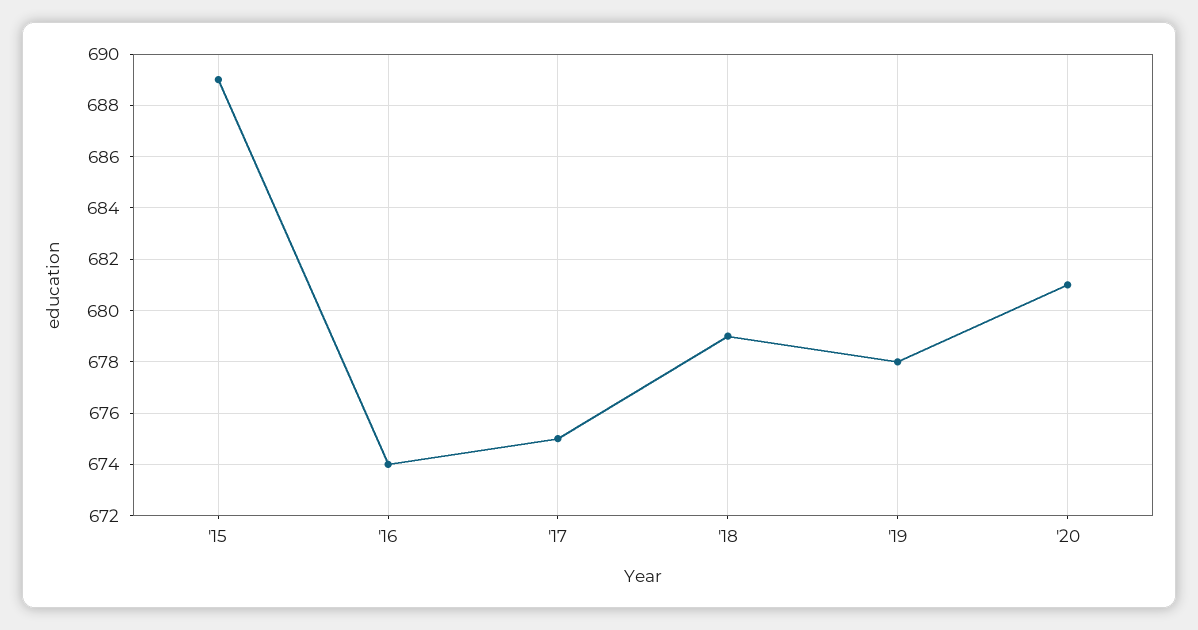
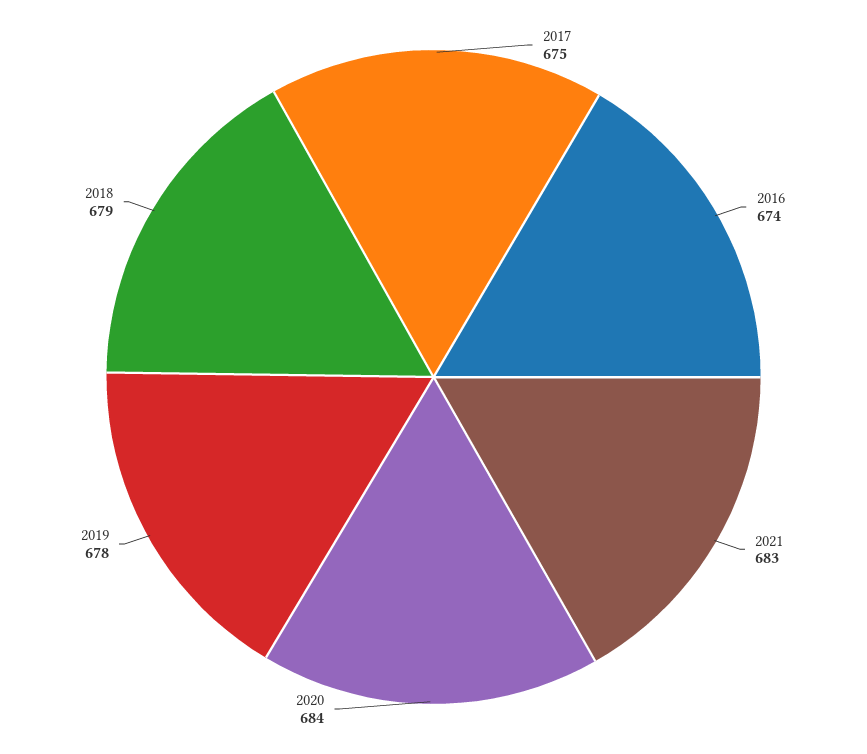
'15: 689 -> none
'20: 681 -> 684
2021: none -> 683

